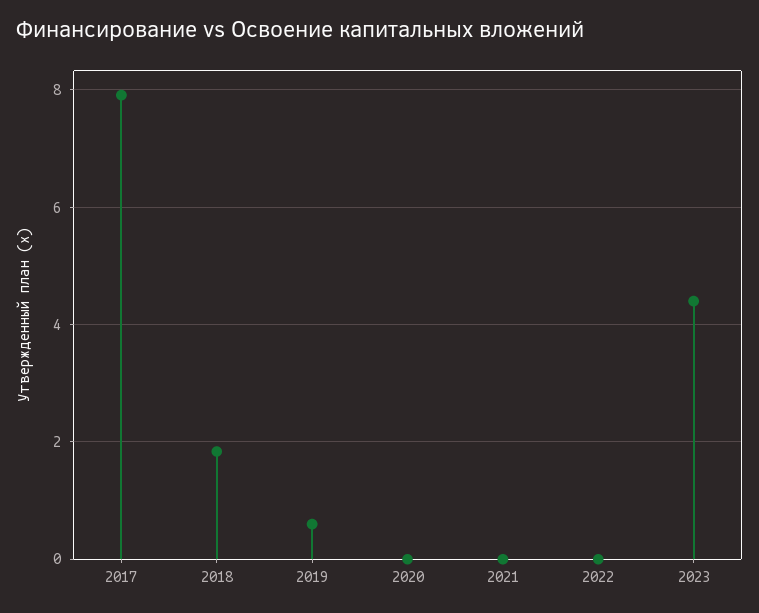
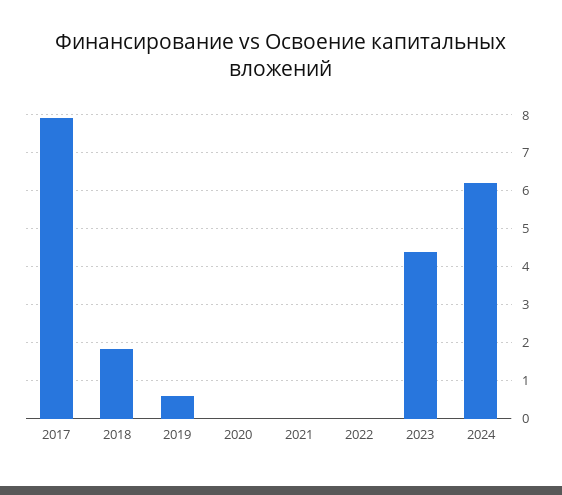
2024: none -> 6.2

